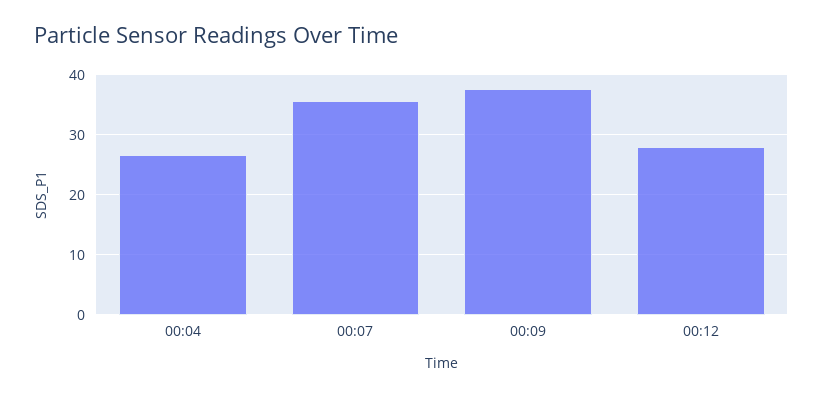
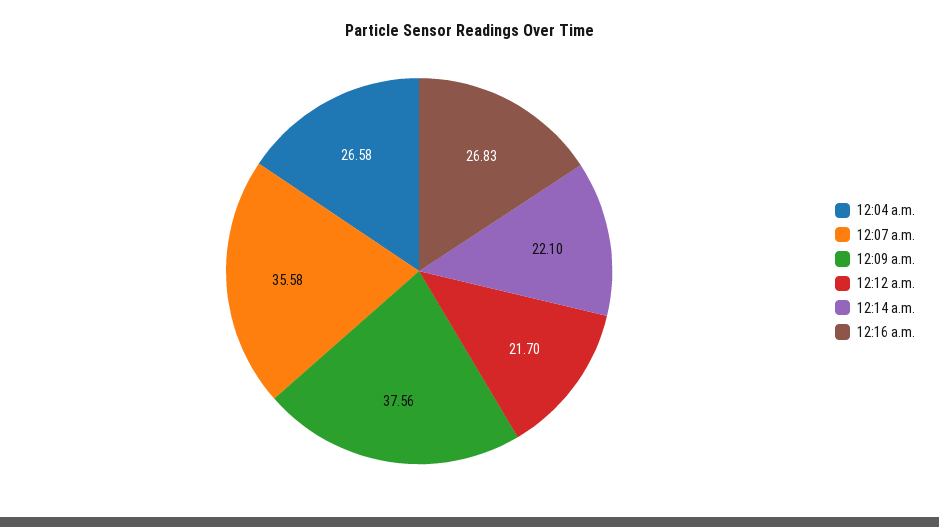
00:12: 28 -> 21.7
12:14 a.m.: none -> 22.1
12:16 a.m.: none -> 26.83

